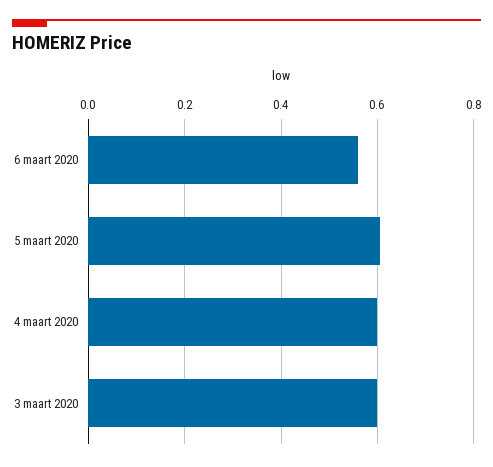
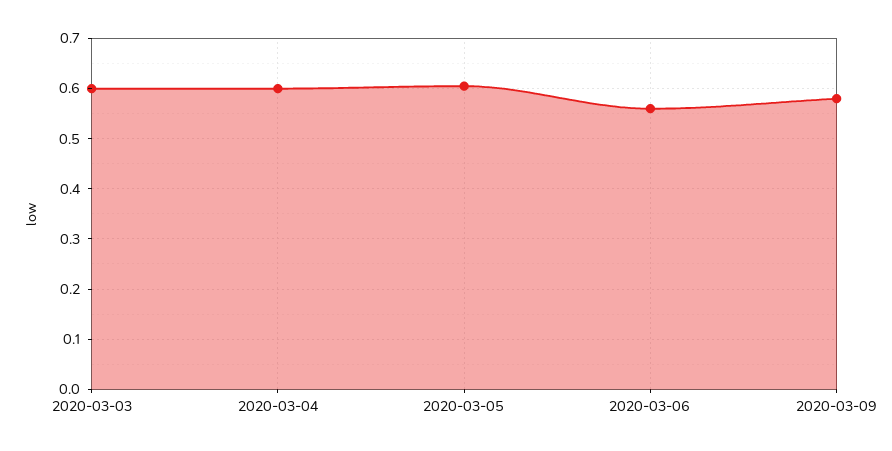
2020-03-09: none -> 0.58

